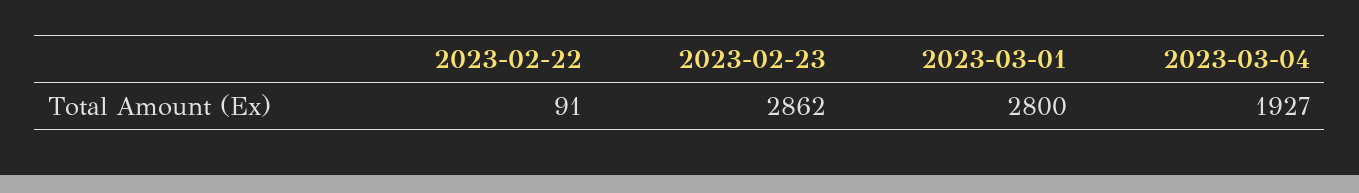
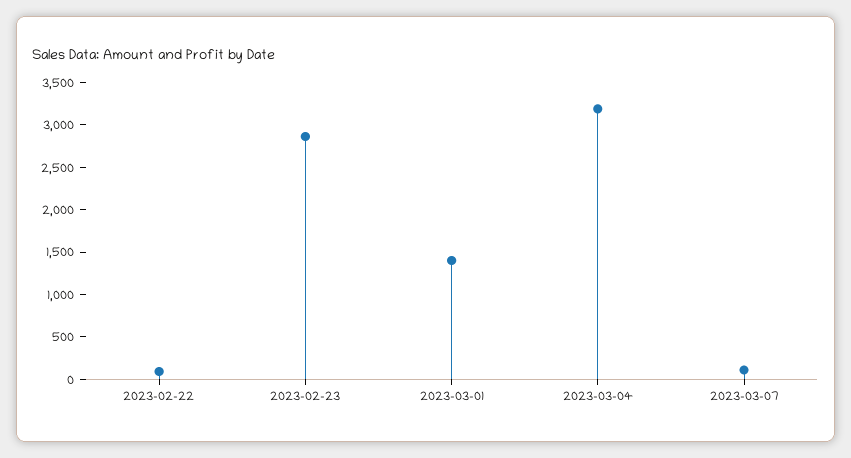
2023-03-01: 2800 -> 1400
2023-03-04: 1927 -> 3200
2023-03-07: none -> 100

